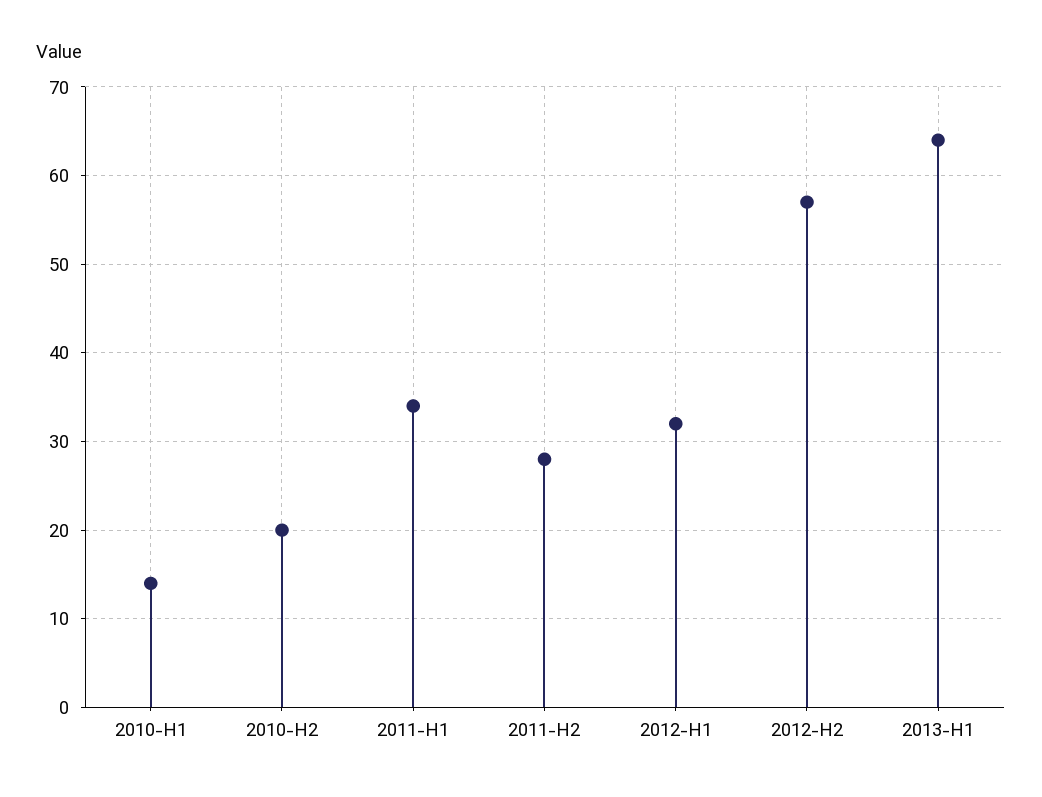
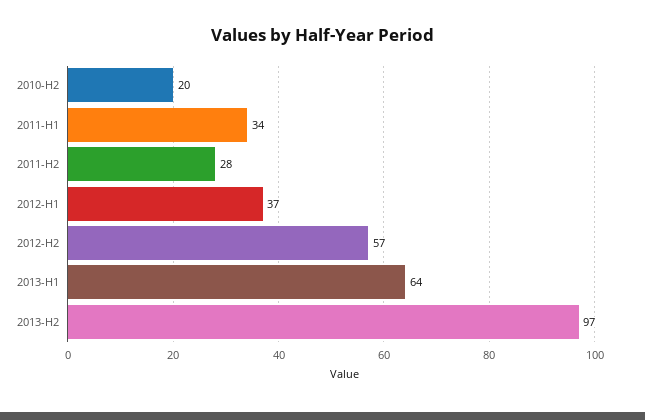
2010-H1: 14 -> none
2012-H1: 32 -> 37
2013-H2: none -> 97

